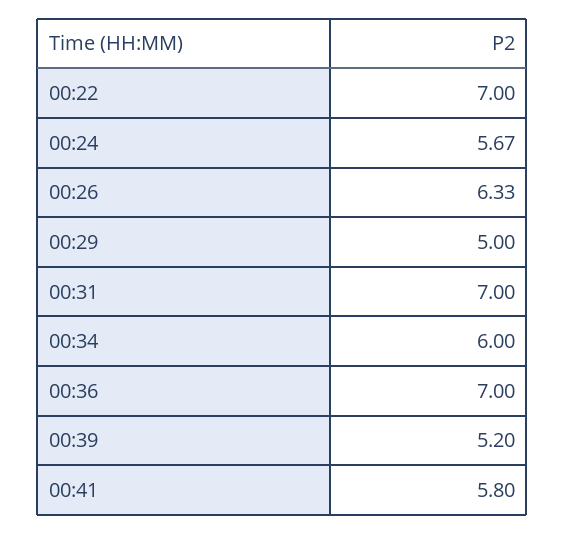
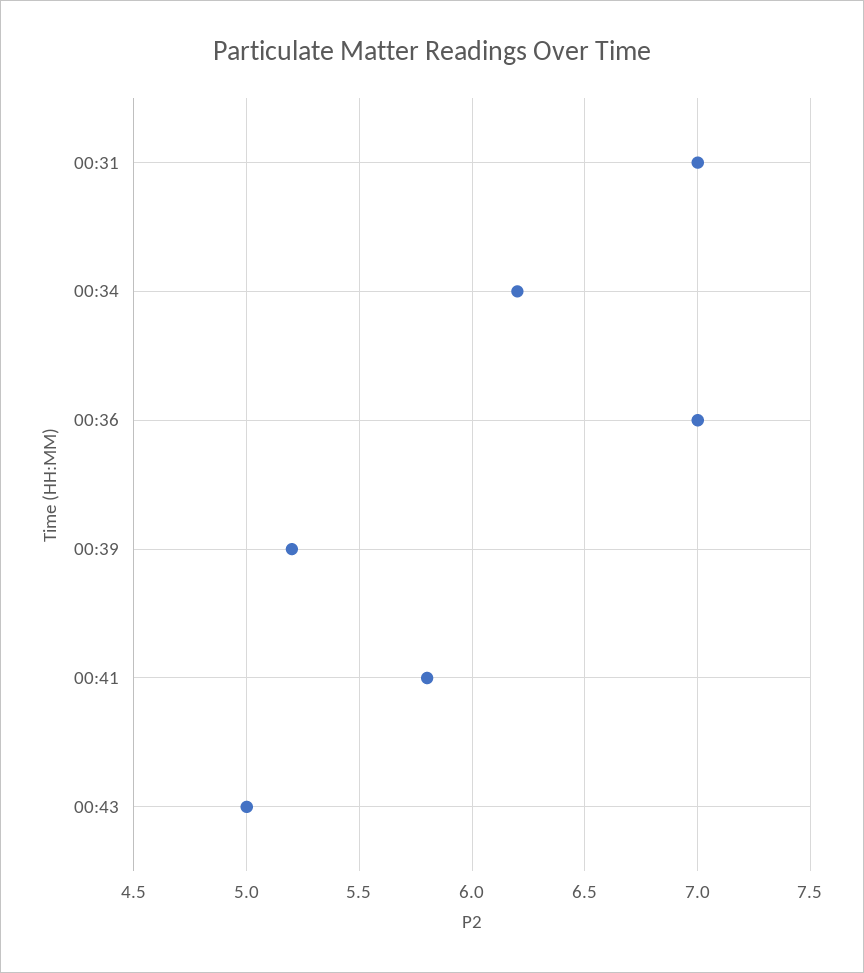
00:22: 7 -> none
00:24: 5.67 -> none
00:26: 6.33 -> none
00:29: 5 -> none
00:34: 6 -> 6.2
00:43: none -> 5

